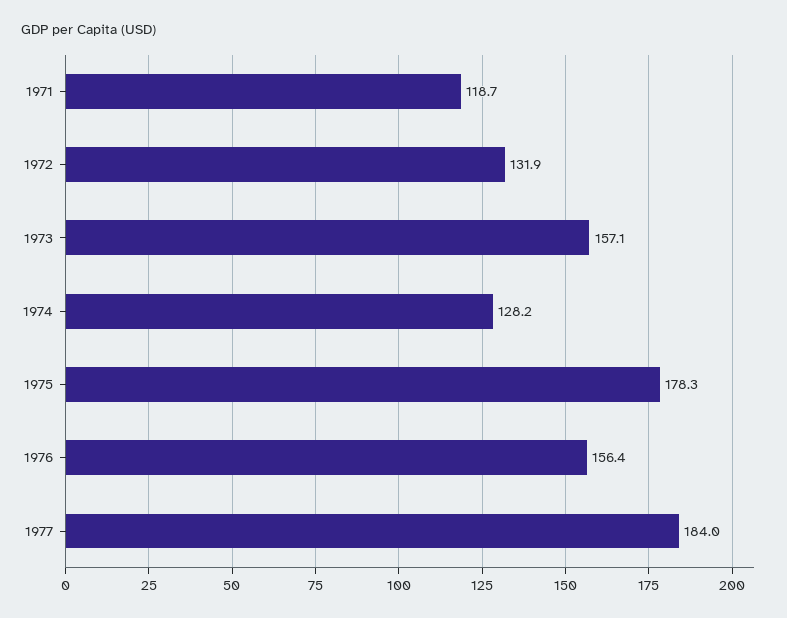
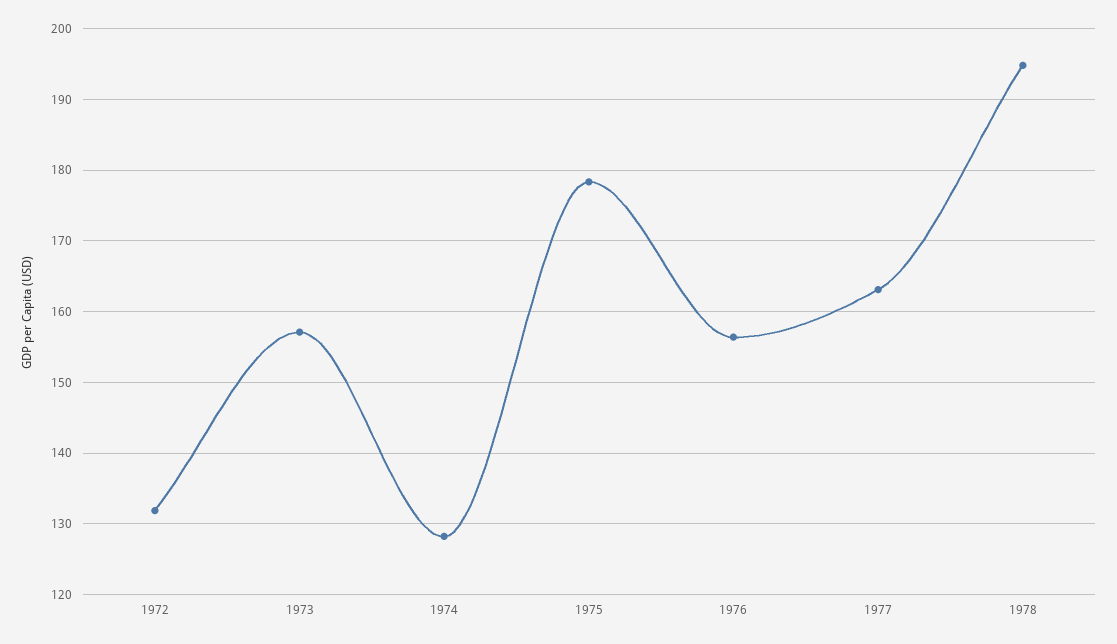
1971: 118.7 -> none
1977: 184 -> 163
1978: none -> 195

